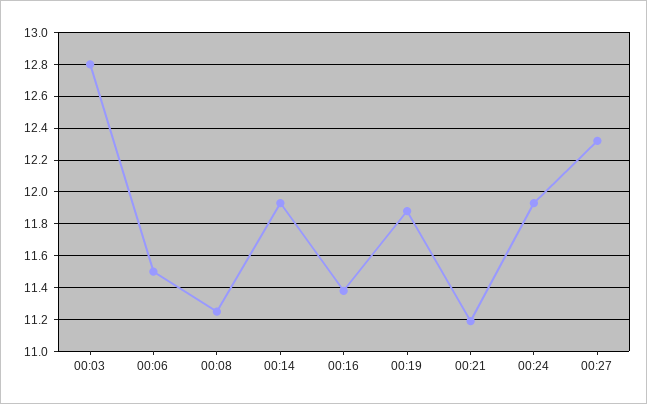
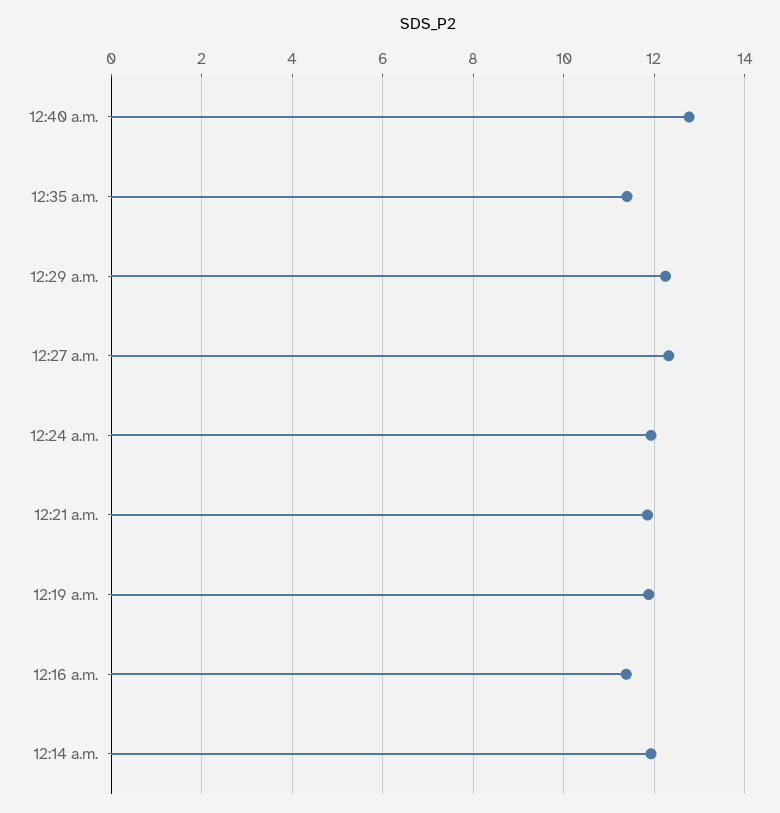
00:03: 12.8 -> none
00:06: 11.5 -> none
00:08: 11.25 -> none
00:21: 11.2 -> 11.8
12:40 a.m.: none -> 12.8
12:35 a.m.: none -> 11.4
12:29 a.m.: none -> 12.2

